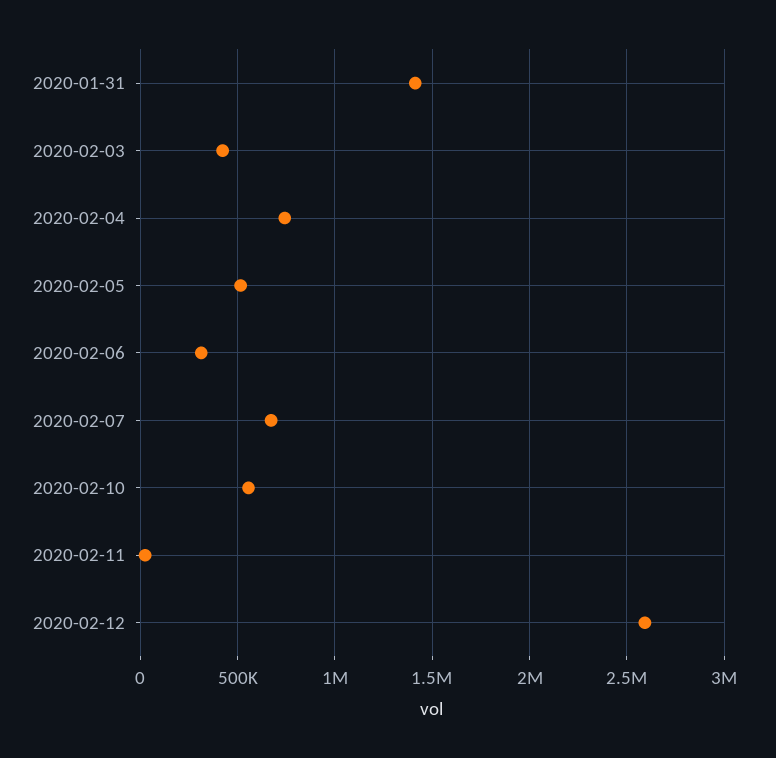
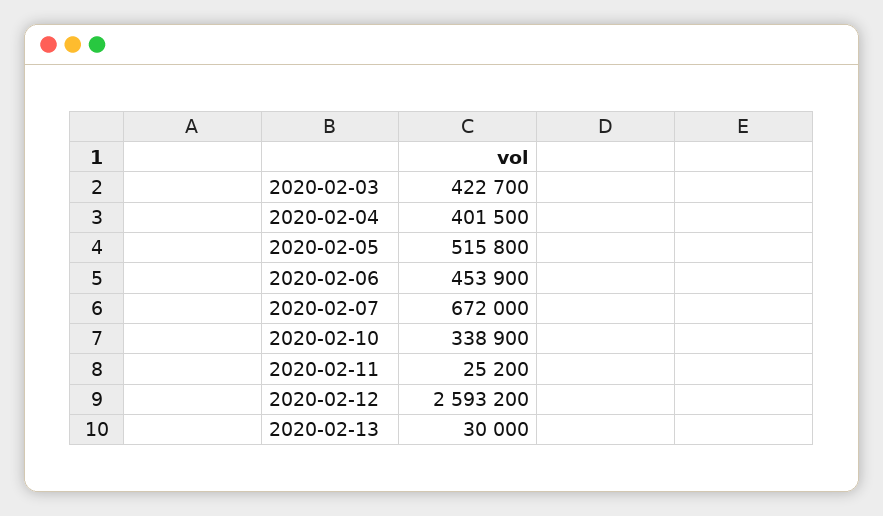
2020-01-31: 1400000 -> none
2020-02-04: 750000 -> 401500
2020-02-06: 300000 -> 453900
2020-02-10: 550000 -> 338900
2020-02-13: none -> 30000

